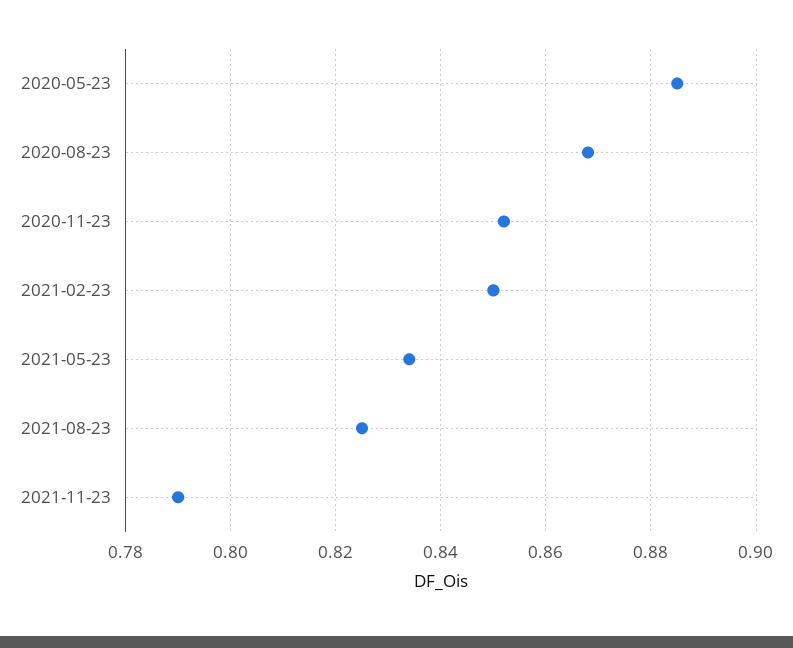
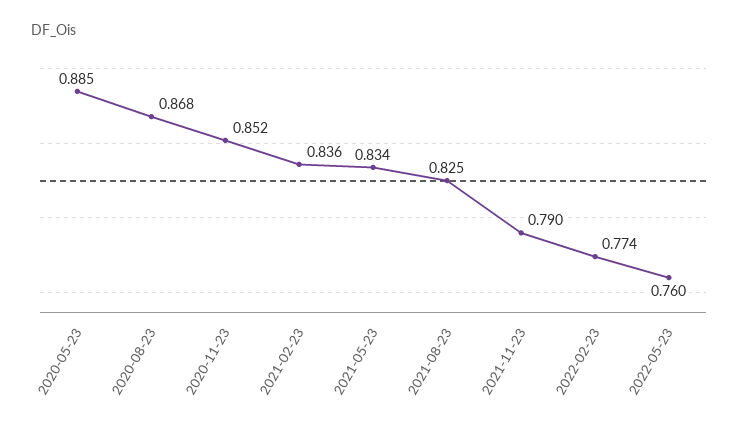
2021-02-23: 0.85 -> 0.836
2022-02-23: none -> 0.774
2022-05-23: none -> 0.76

